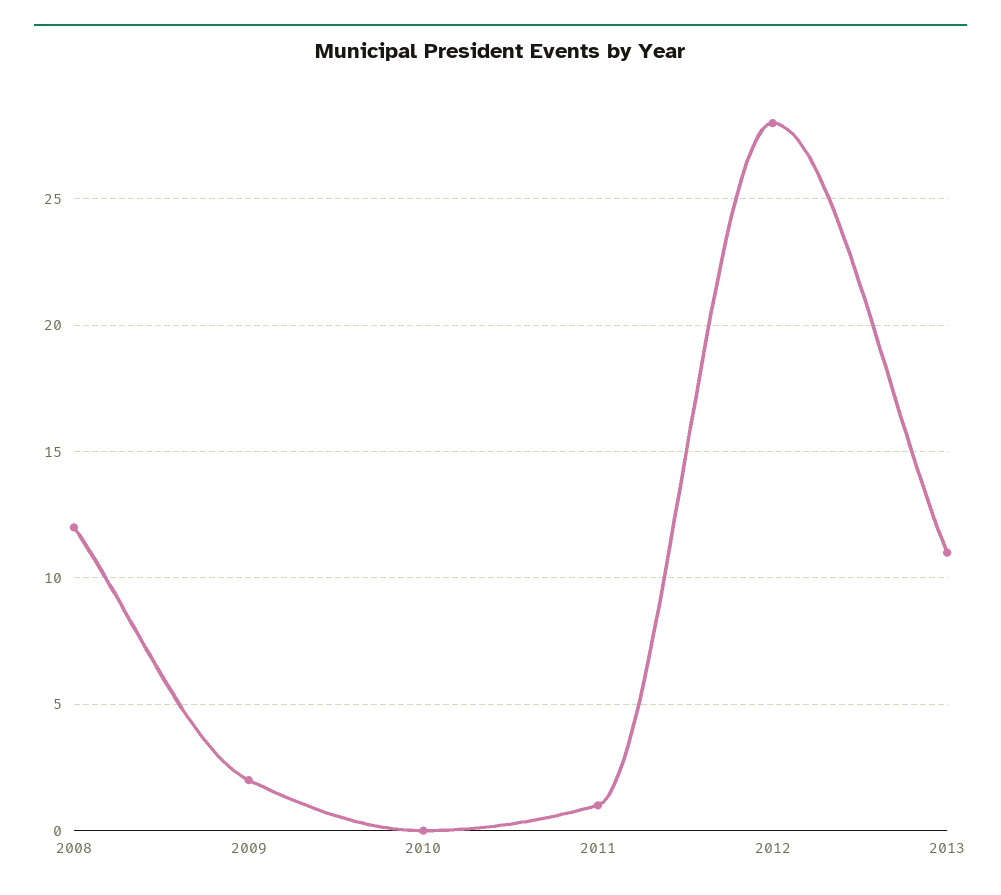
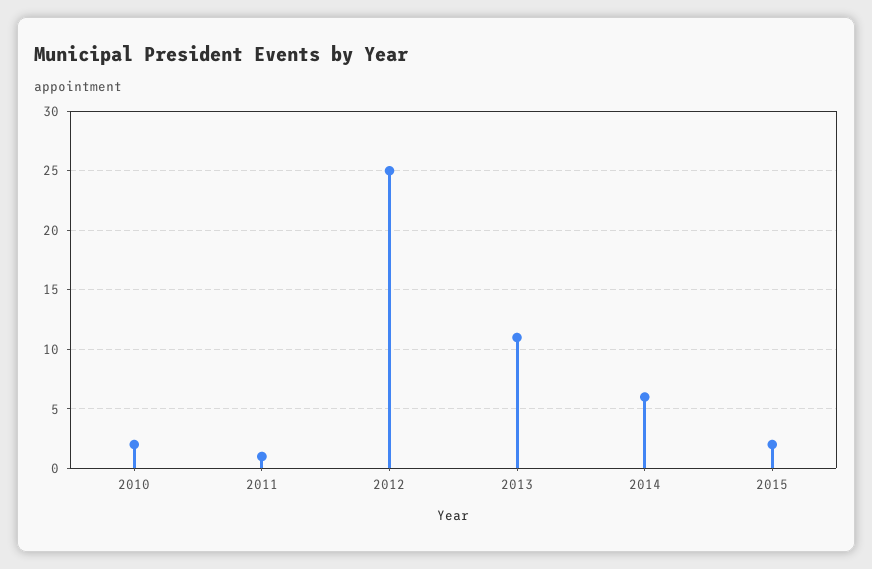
2008: 12 -> none
2009: 2 -> none
2010: 0 -> 2
2012: 28 -> 25
2014: none -> 6
2015: none -> 2

